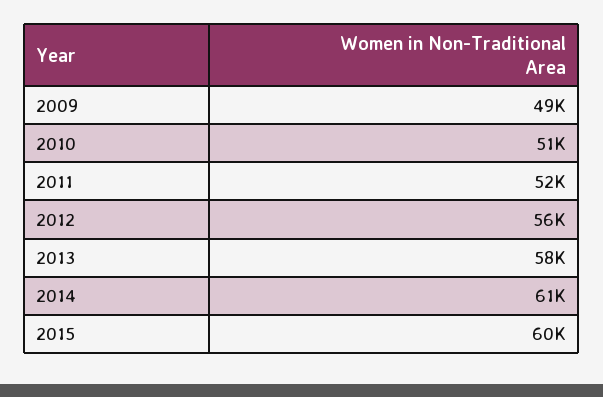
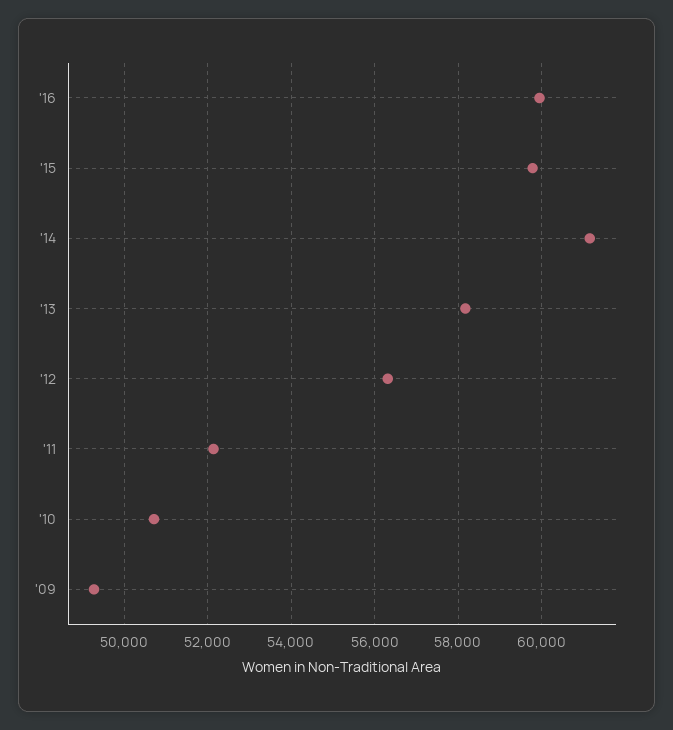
'16: none -> 60000

